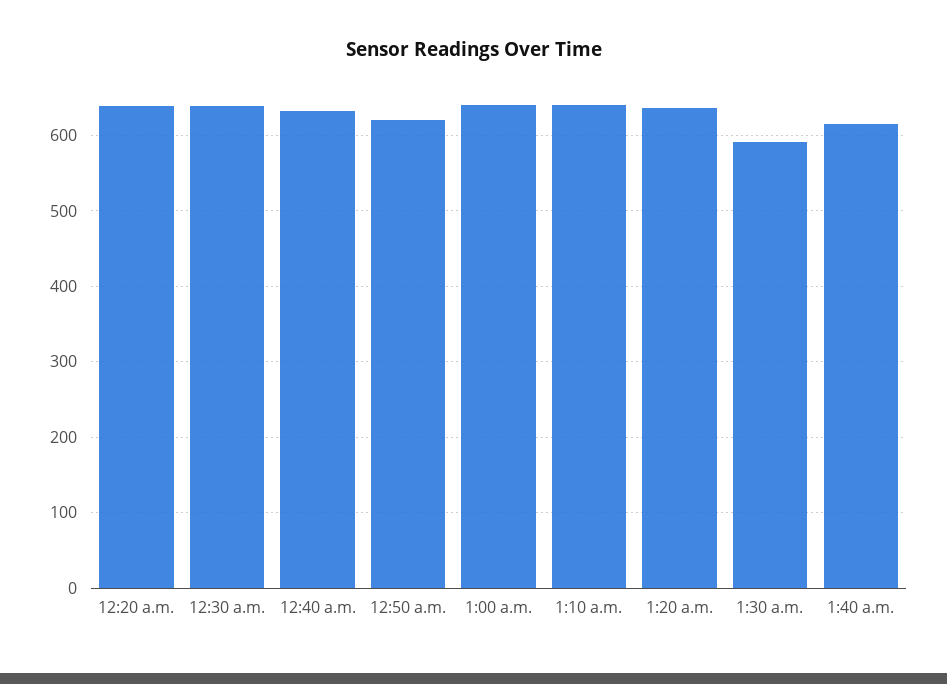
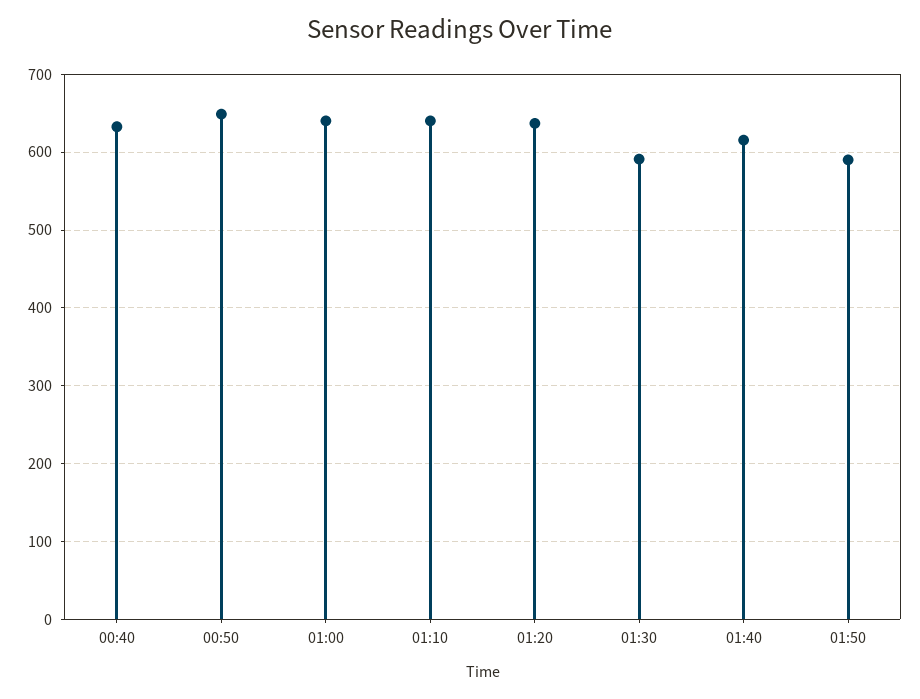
12:20 a.m.: 640 -> none
12:30 a.m.: 640 -> none
12:50 a.m.: 620 -> 650
01:50: none -> 590

